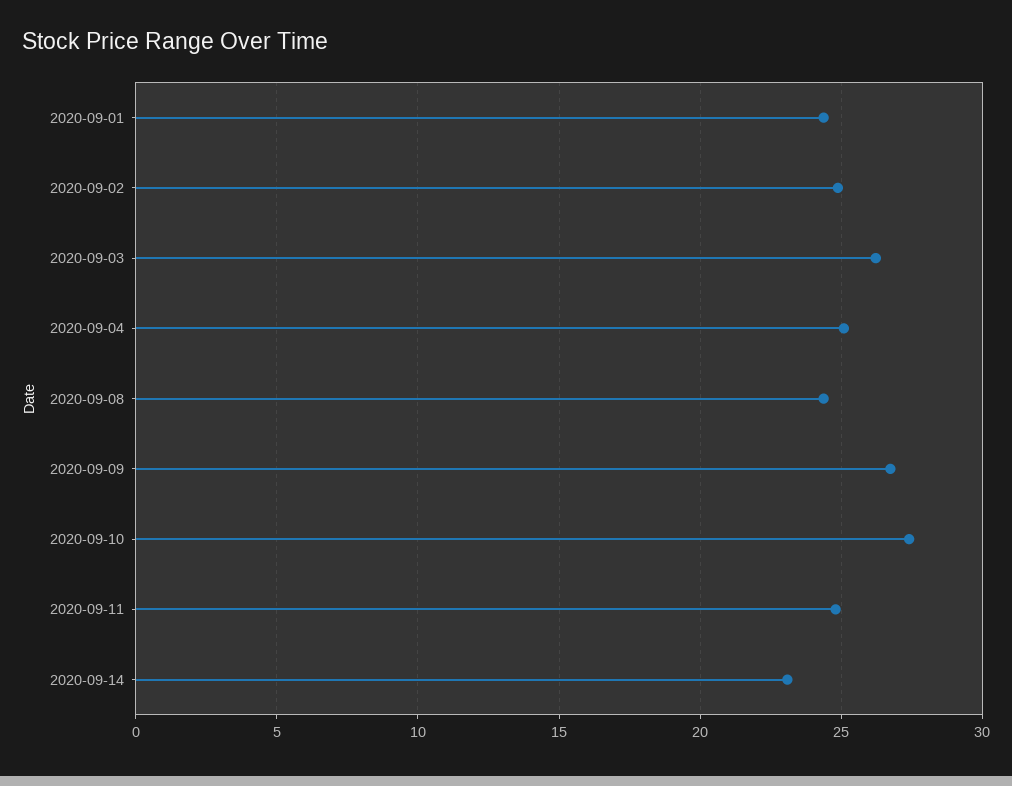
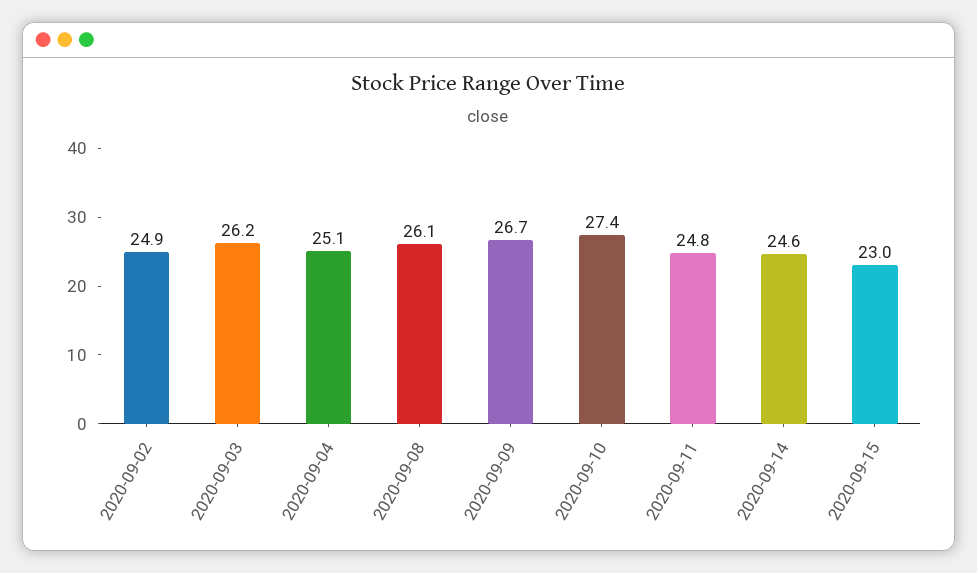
2020-09-01: 24.5 -> none
2020-09-08: 24.5 -> 26.1
2020-09-14: 23 -> 24.6
2020-09-15: none -> 23

